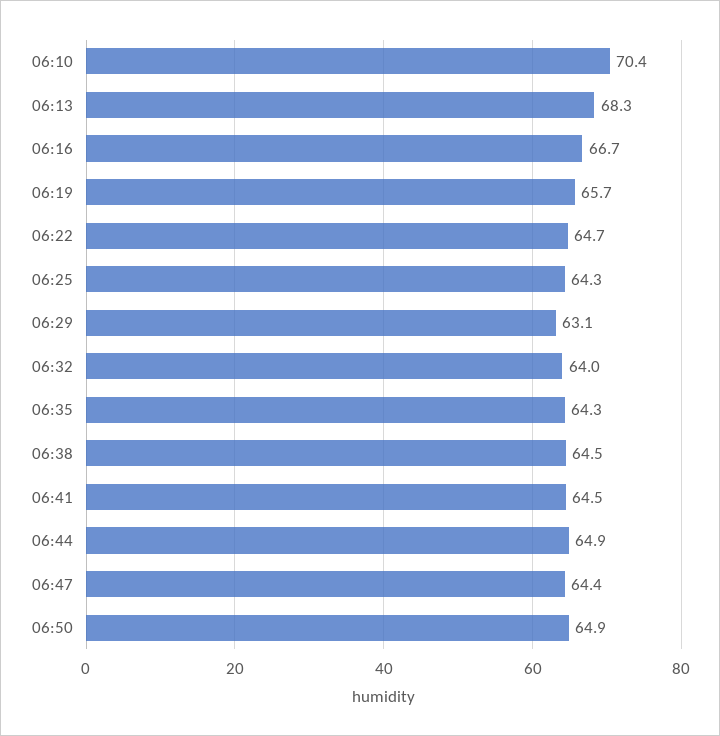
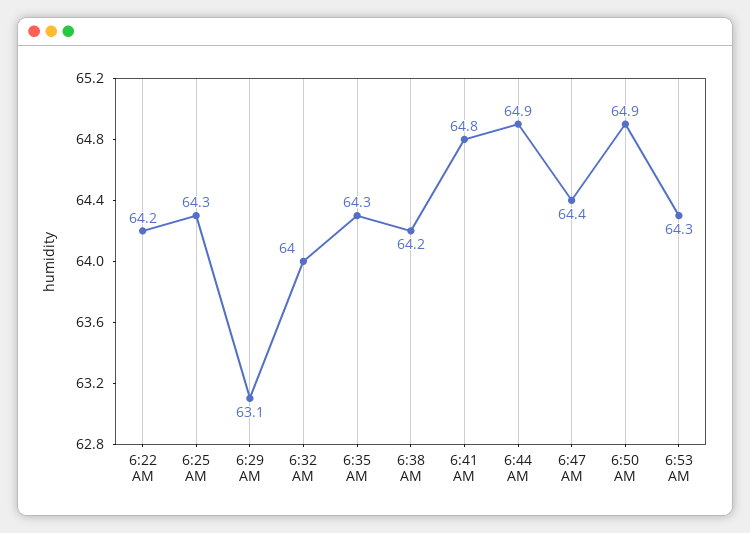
06:10: 70.4 -> none
06:13: 68.3 -> none
06:16: 66.7 -> none
06:19: 65.7 -> none
06:22: 64.7 -> 64.2
06:38: 64.5 -> 64.2
06:41: 64.5 -> 64.8
6:53 AM: none -> 64.3

